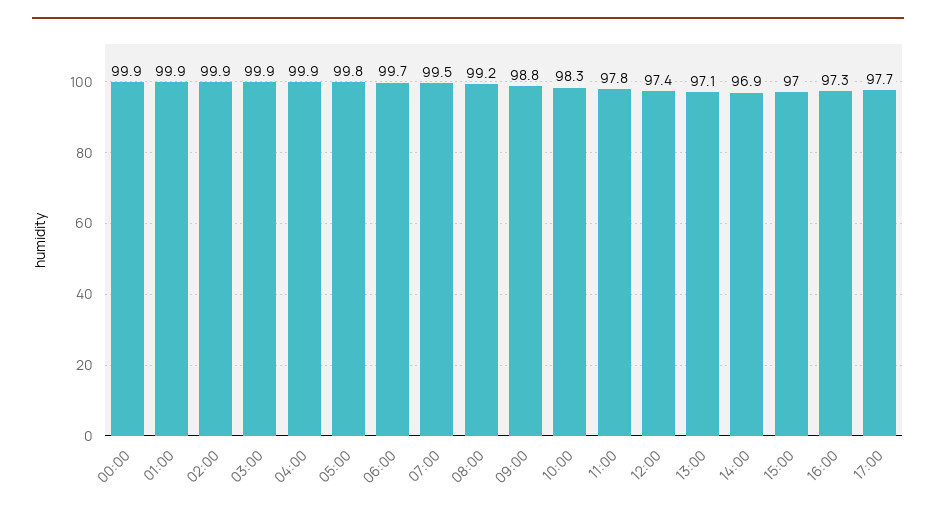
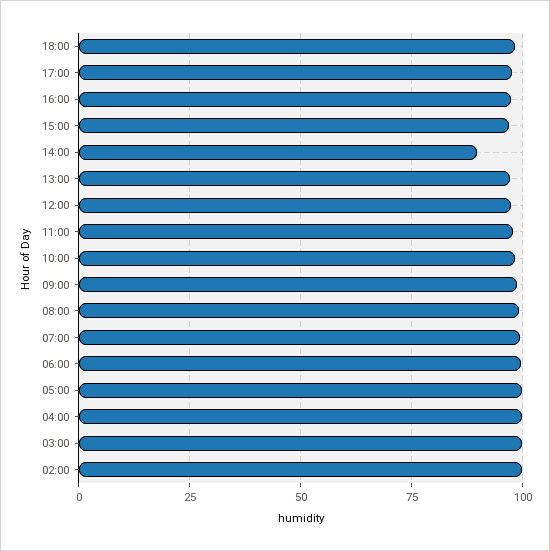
00:00: 99.9 -> none
01:00: 99.9 -> none
14:00: 96.9 -> 90
18:00: none -> 97.5

